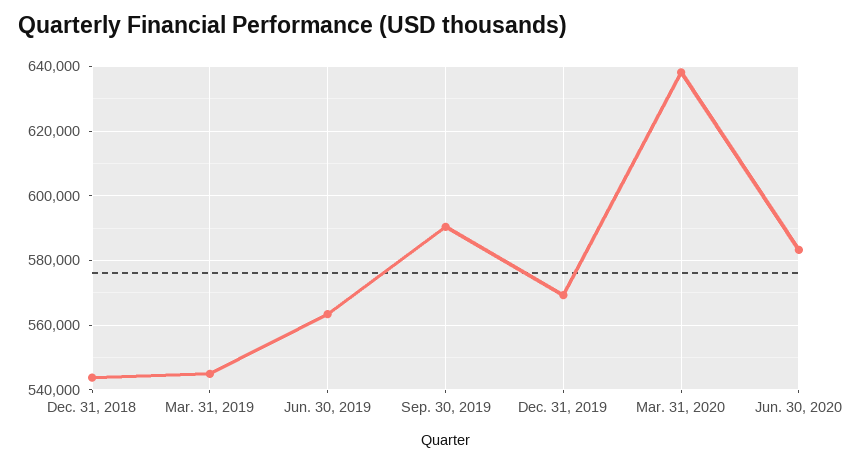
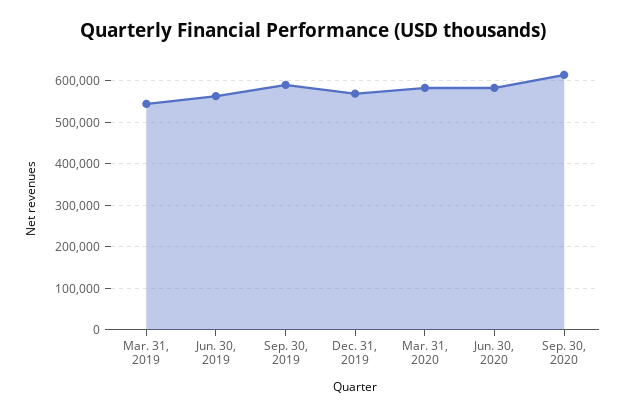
Dec. 31, 2018: 544000 -> none
Mar. 31, 2020: 638000 -> 580000
Sep. 30, 2020: none -> 620000

